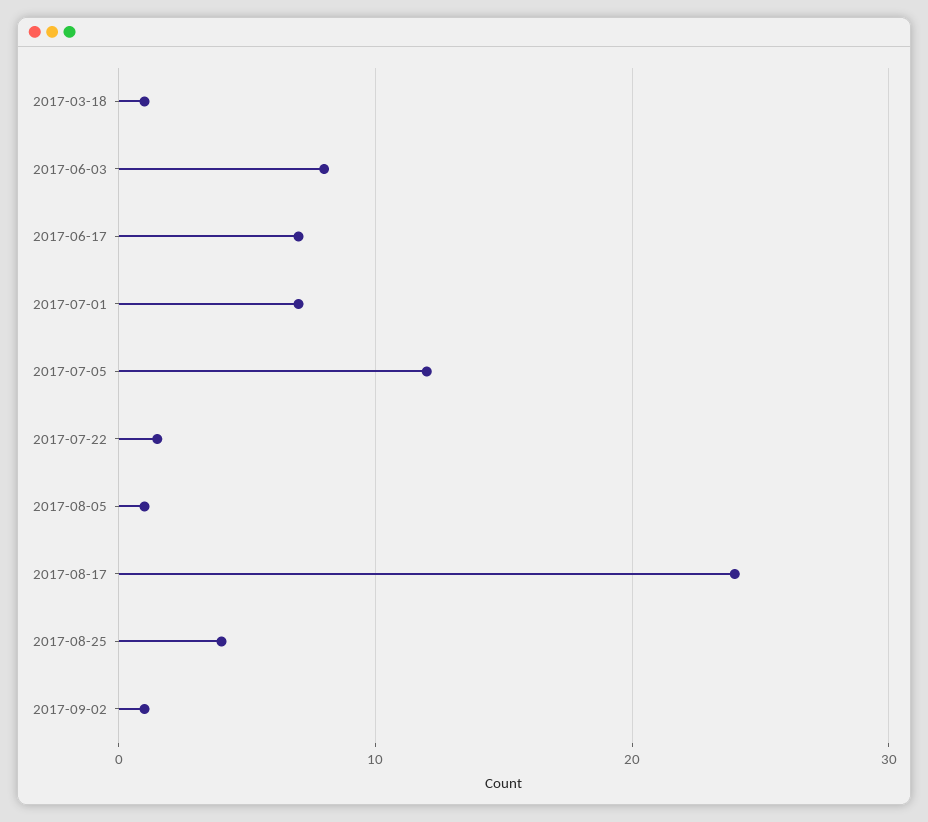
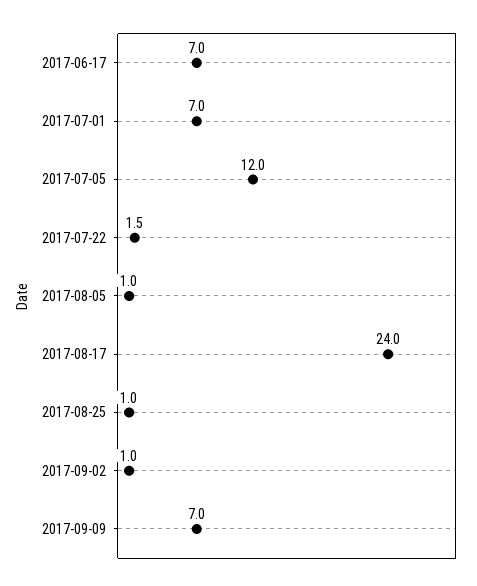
2017-03-18: 1 -> none
2017-06-03: 8 -> none
2017-08-25: 4 -> 1
2017-09-09: none -> 7

